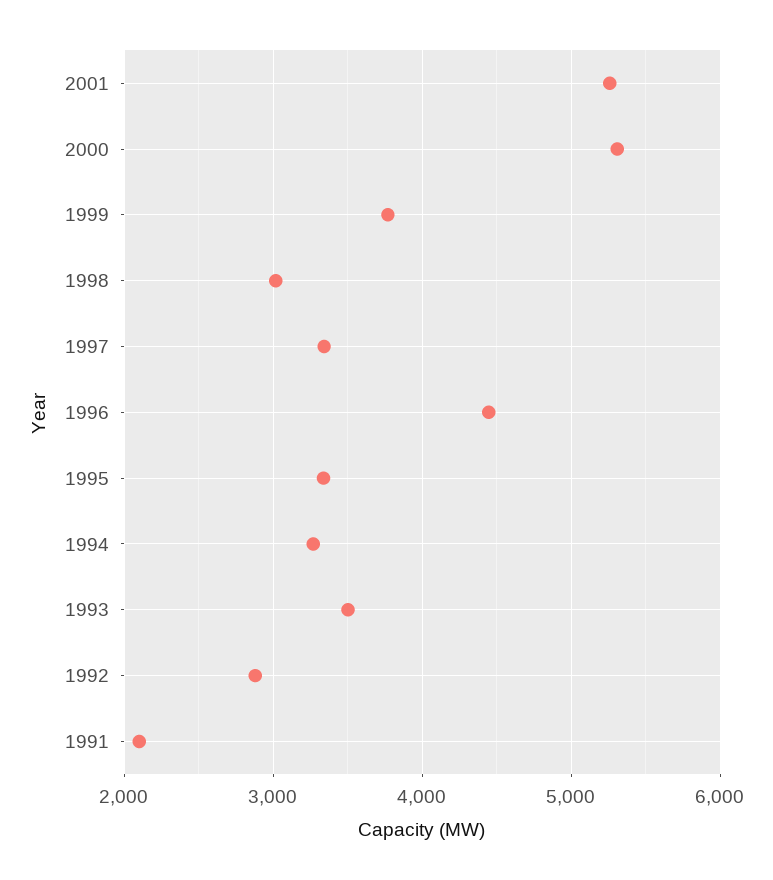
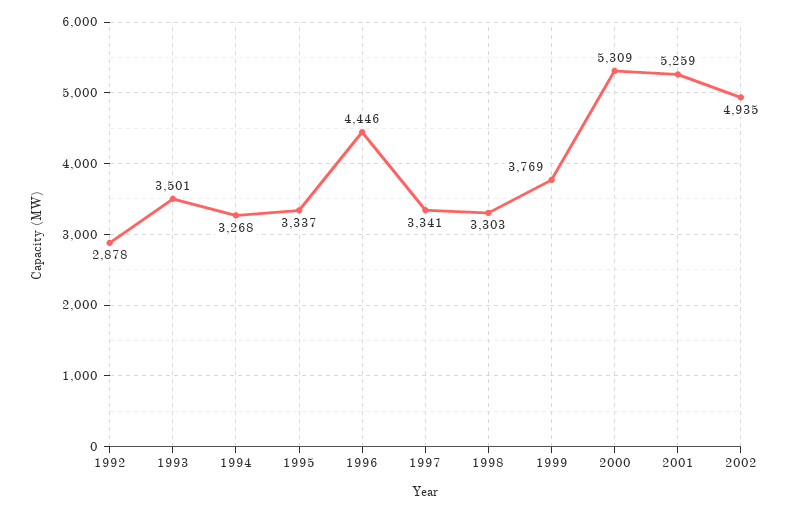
1998: 3000 -> 3303
1991: 2100 -> none
2002: none -> 4935

